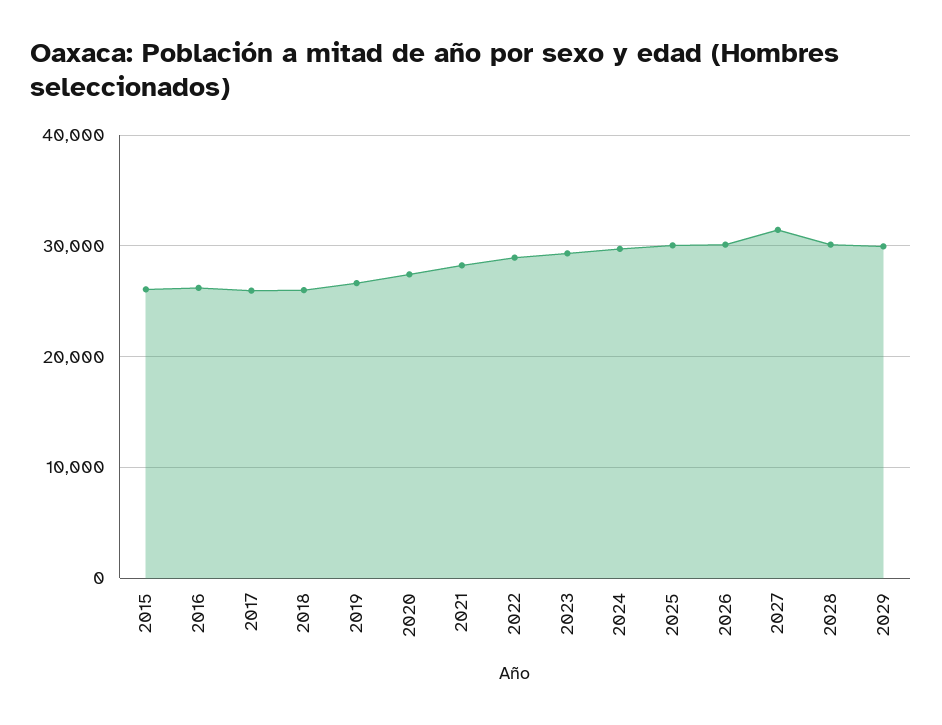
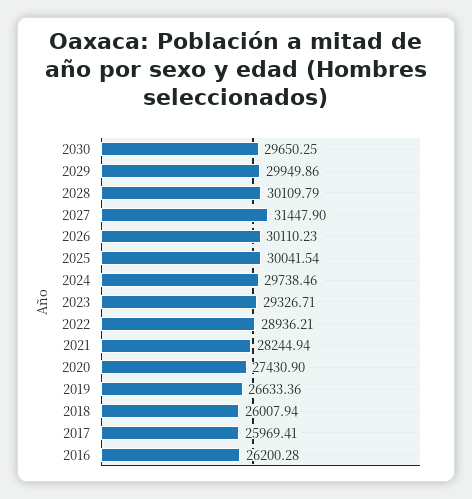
2015: 26000 -> none
2030: none -> 29650.25

